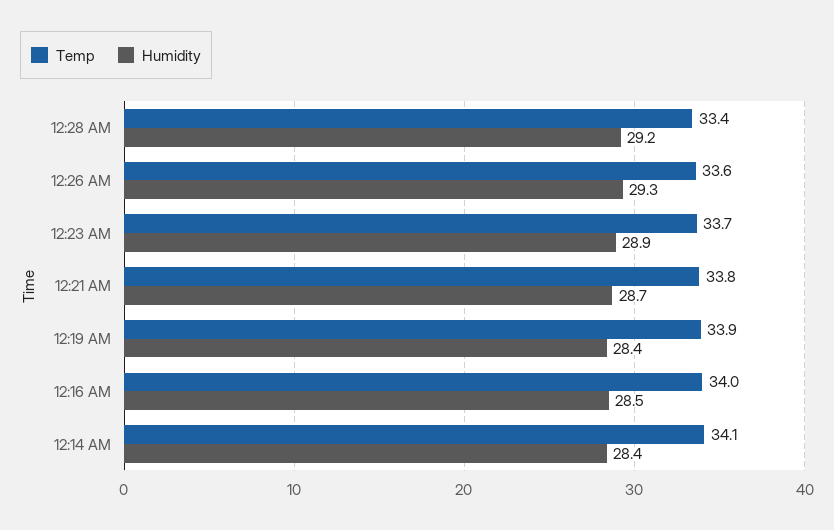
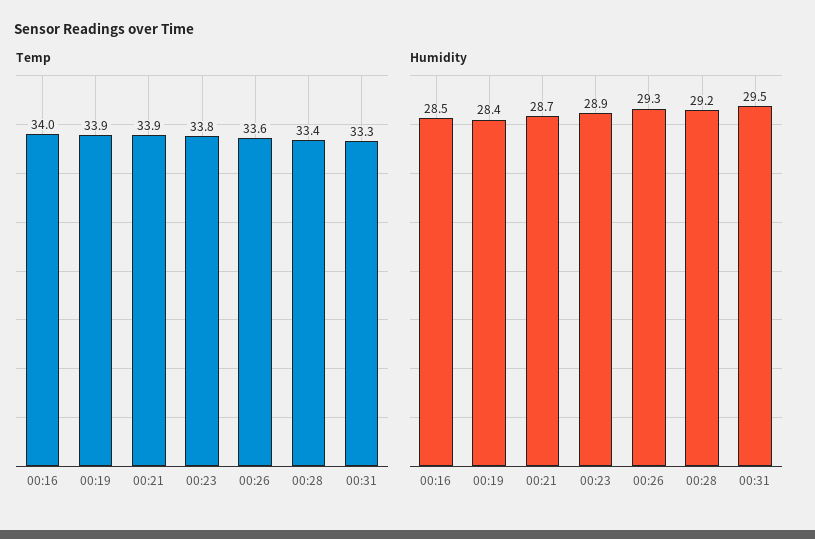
Temp, 12:23 AM: 33.7 -> 33.8
Temp, 12:21 AM: 33.8 -> 33.9
Temp, 12:14 AM: 34.1 -> none
Humidity, 12:14 AM: 28.4 -> none
Temp, 00:31: none -> 33.3
Humidity, 00:31: none -> 29.5

